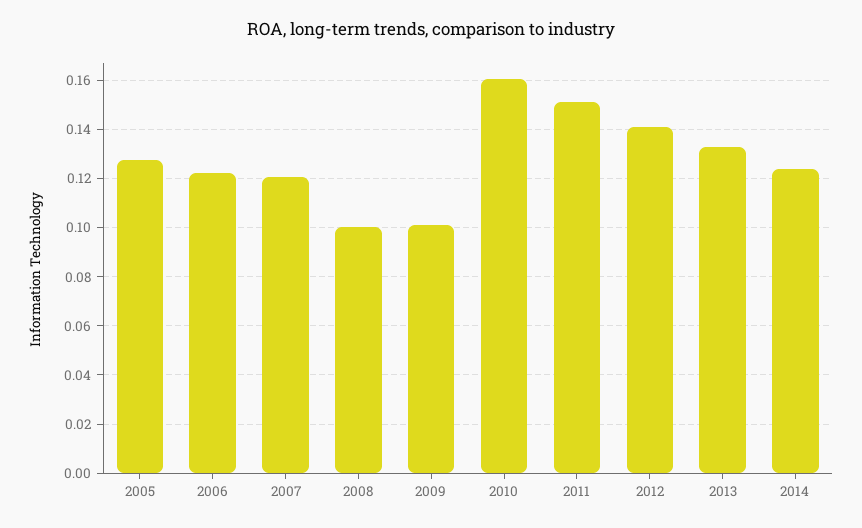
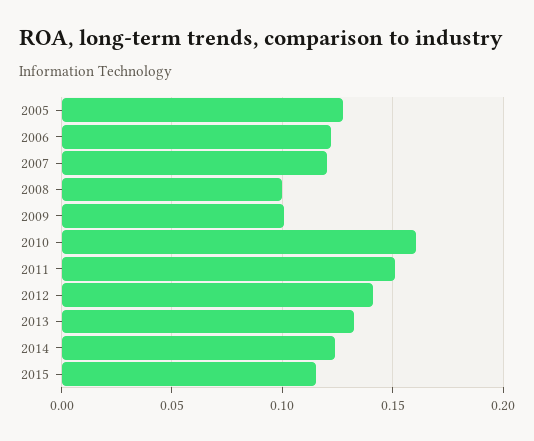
2015: none -> 0.115

